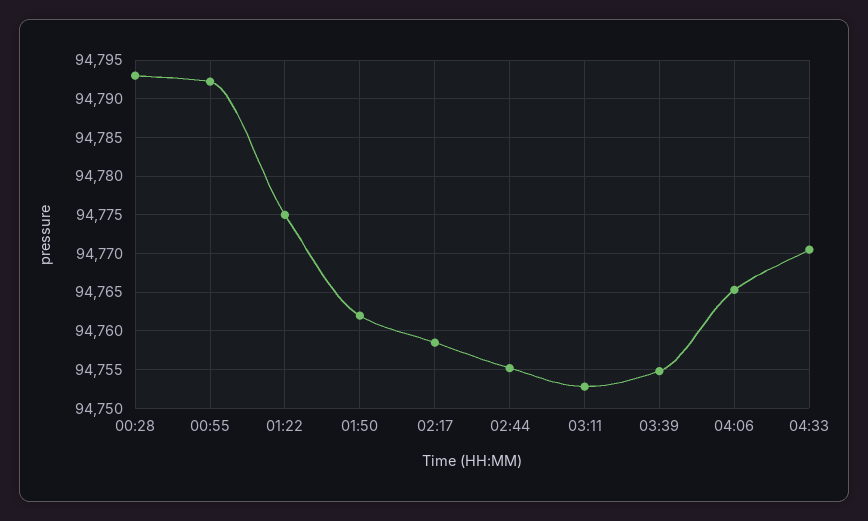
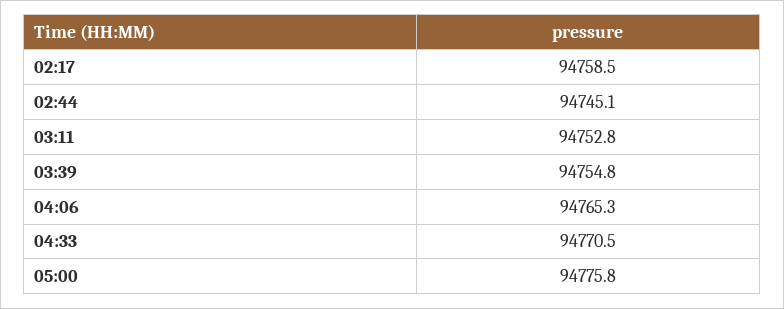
00:28: 94793 -> none
00:55: 94792 -> none
01:22: 94775 -> none
01:50: 94762 -> none
02:44: 94755 -> 94745.1
05:00: none -> 94775.8

